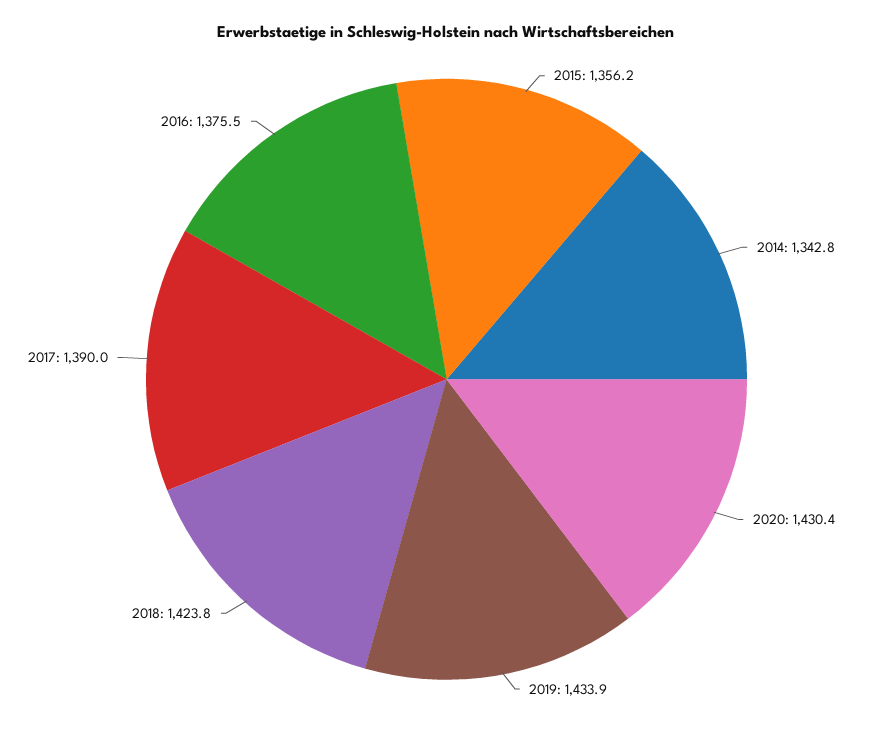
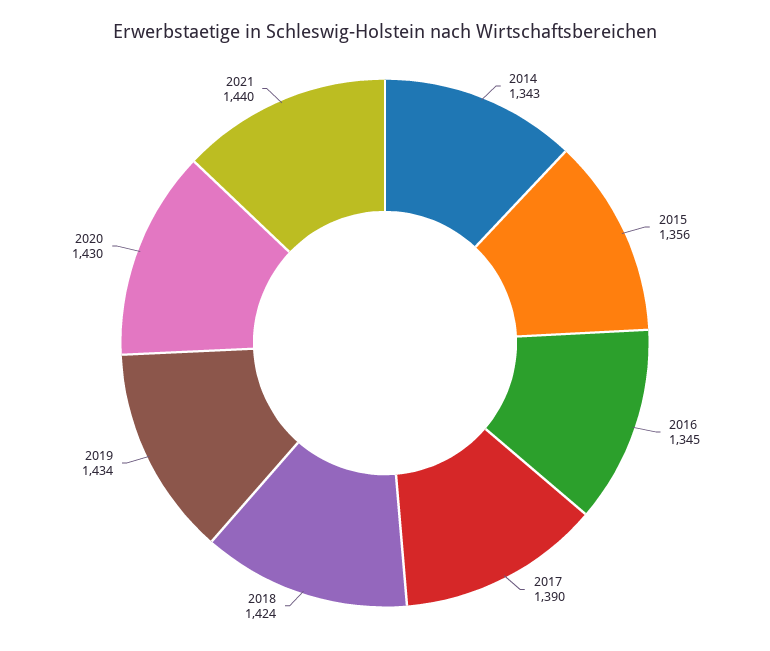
2016: 1375.5 -> 1345
2021: none -> 1440

